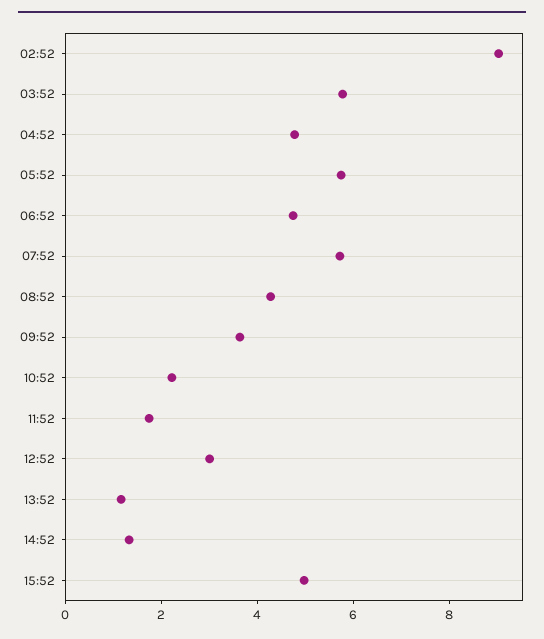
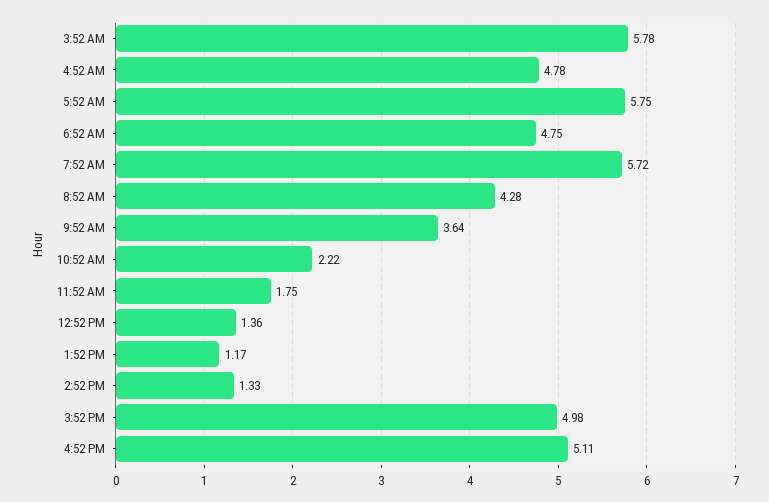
02:52: 9 -> none
12:52: 3 -> 1.36
4:52 PM: none -> 5.11

